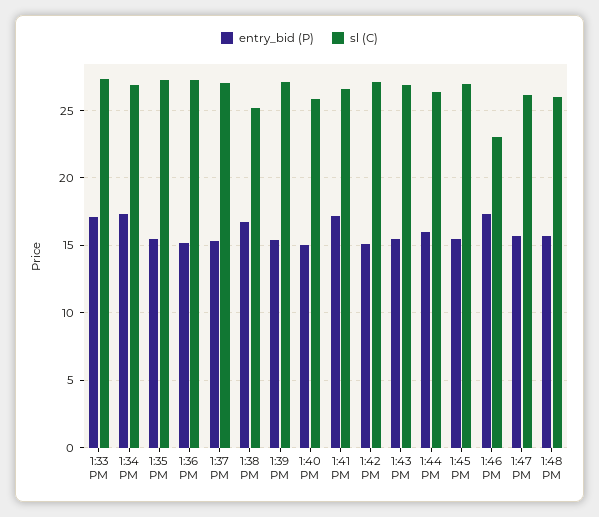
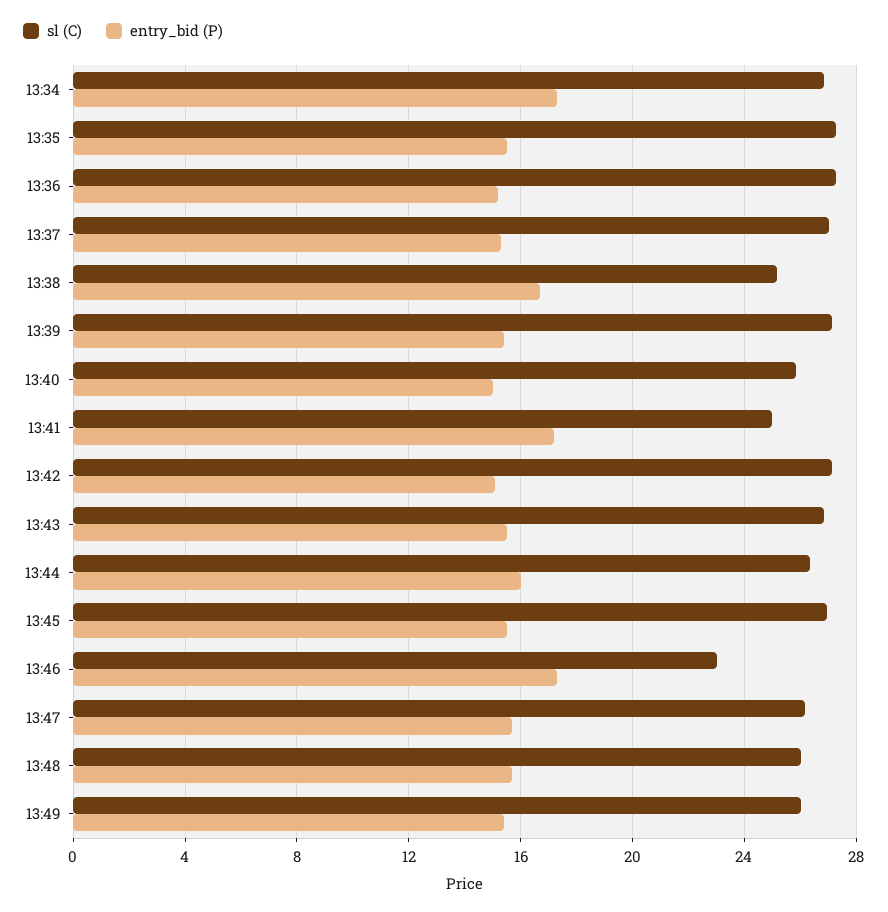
entry_bid (P), 1:33 PM: 17 -> none
sl (C), 1:33 PM: 27.5 -> none
sl (C), 1:41 PM: 26.5 -> 25
sl (C), 13:49: none -> 26
entry_bid (P), 13:49: none -> 15.5

